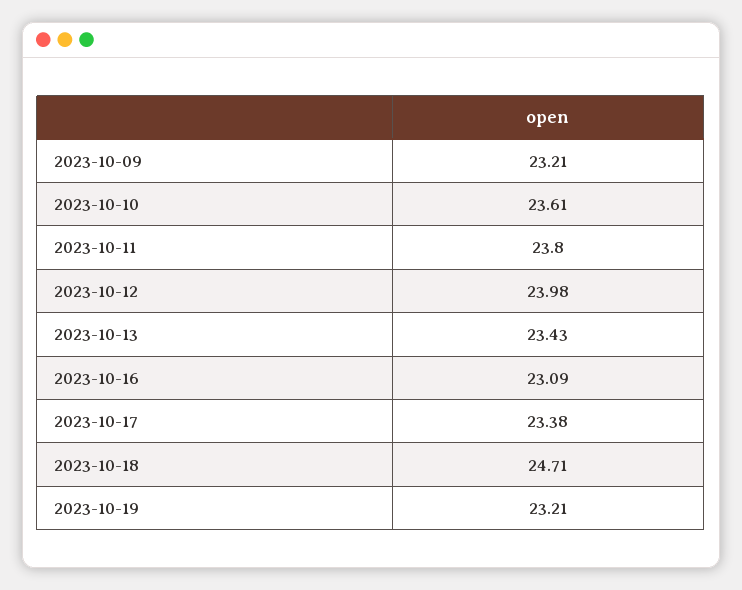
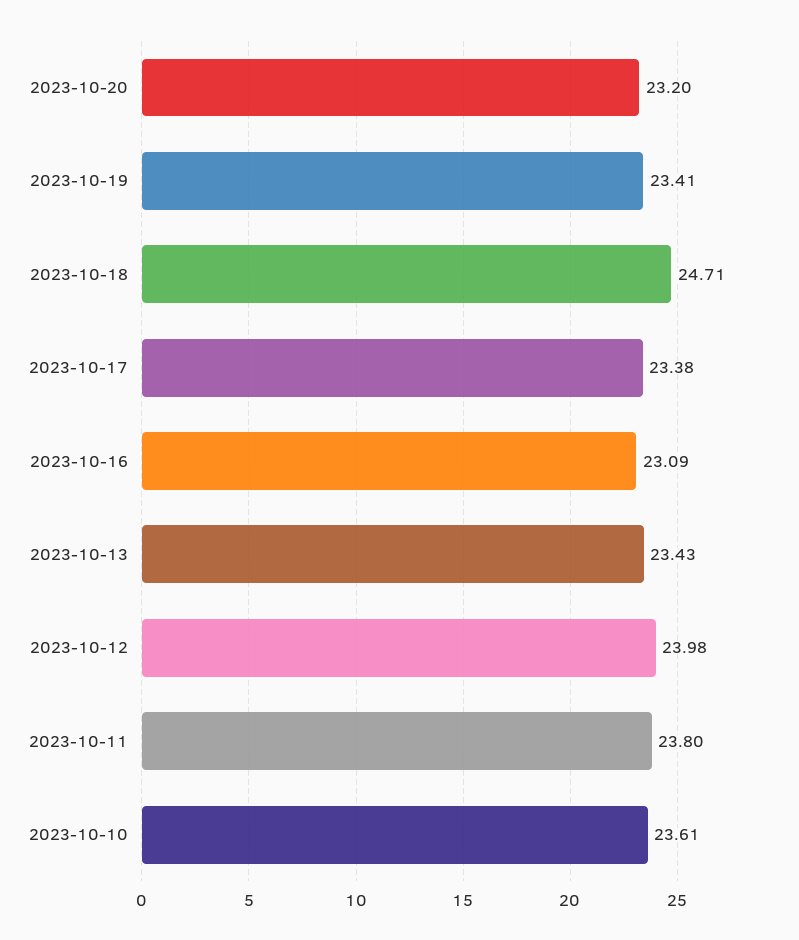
2023-10-09: 23.21 -> none
2023-10-19: 23.21 -> 23.41
2023-10-20: none -> 23.2

